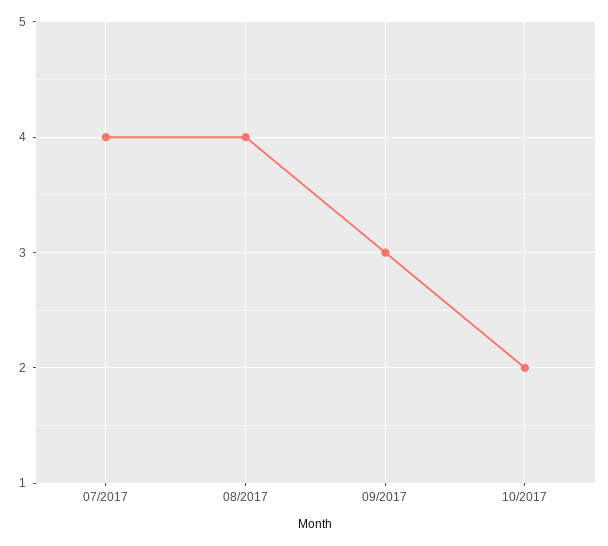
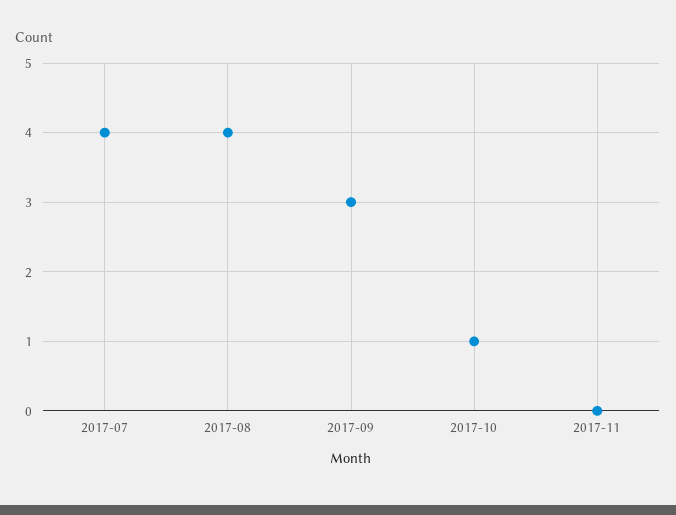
10/2017: 2 -> 1
2017-11: none -> 0

